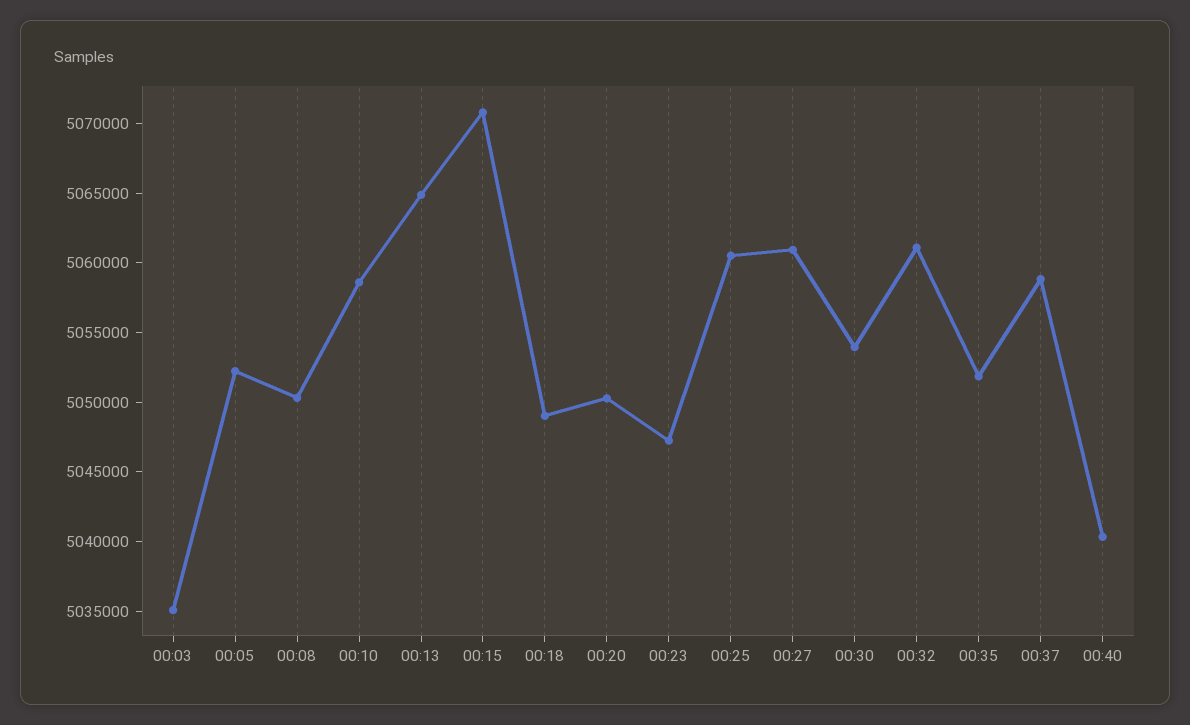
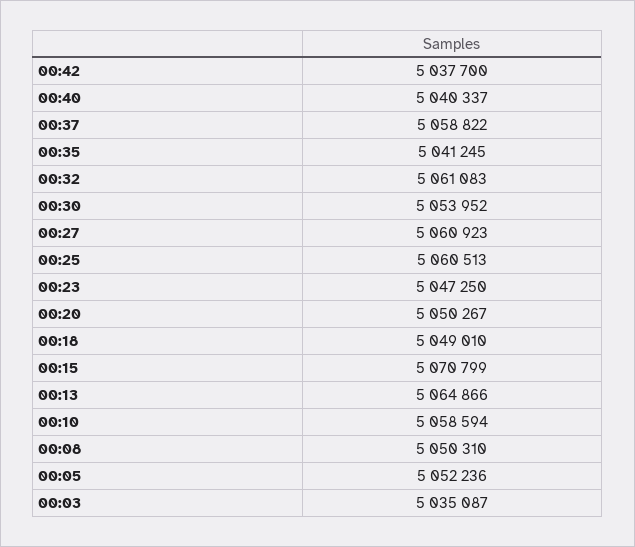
00:35: 5052000 -> 5041245
00:42: none -> 5037700

